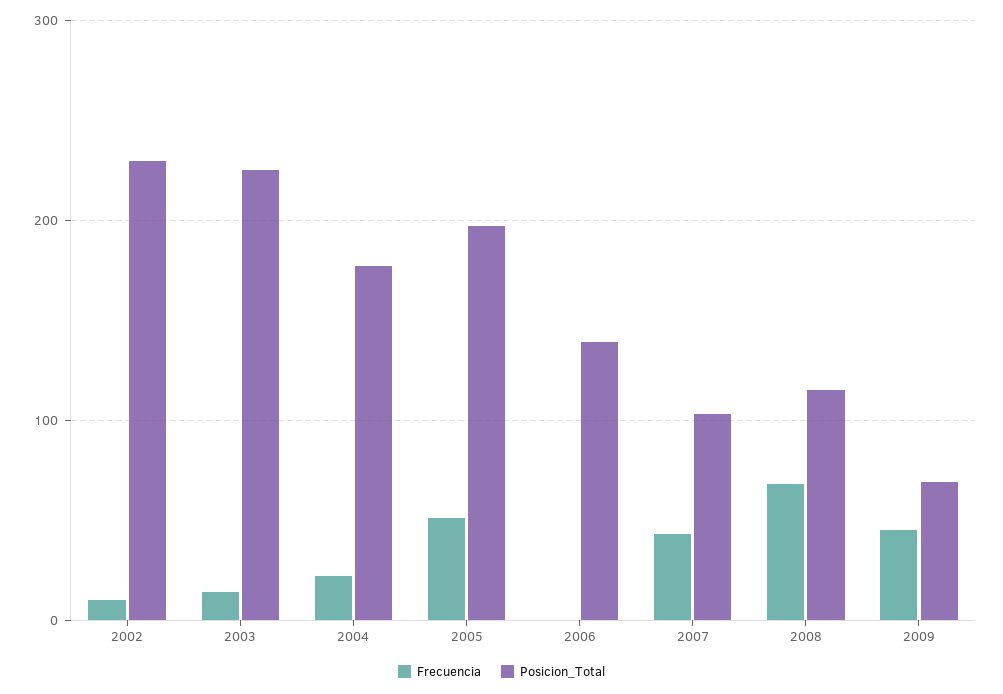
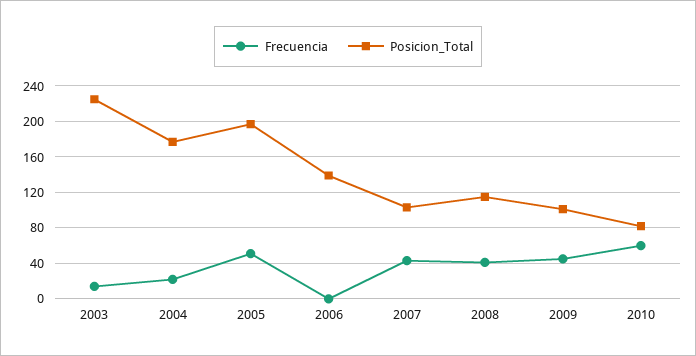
Frecuencia, 2002: 10 -> none
Posicion_Total, 2002: 230 -> none
Frecuencia, 2008: 70 -> 40
Posicion_Total, 2009: 70 -> 100
Frecuencia, 2010: none -> 60
Posicion_Total, 2010: none -> 80

